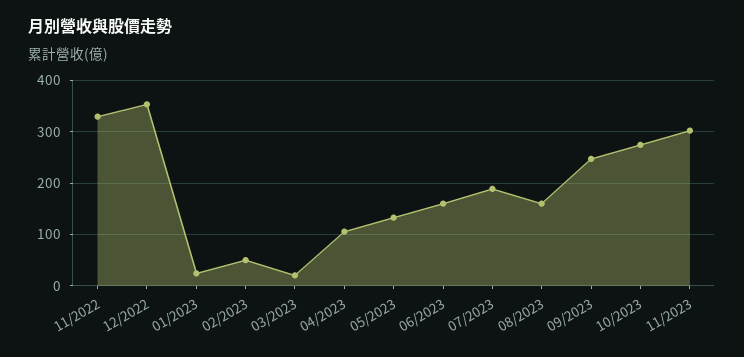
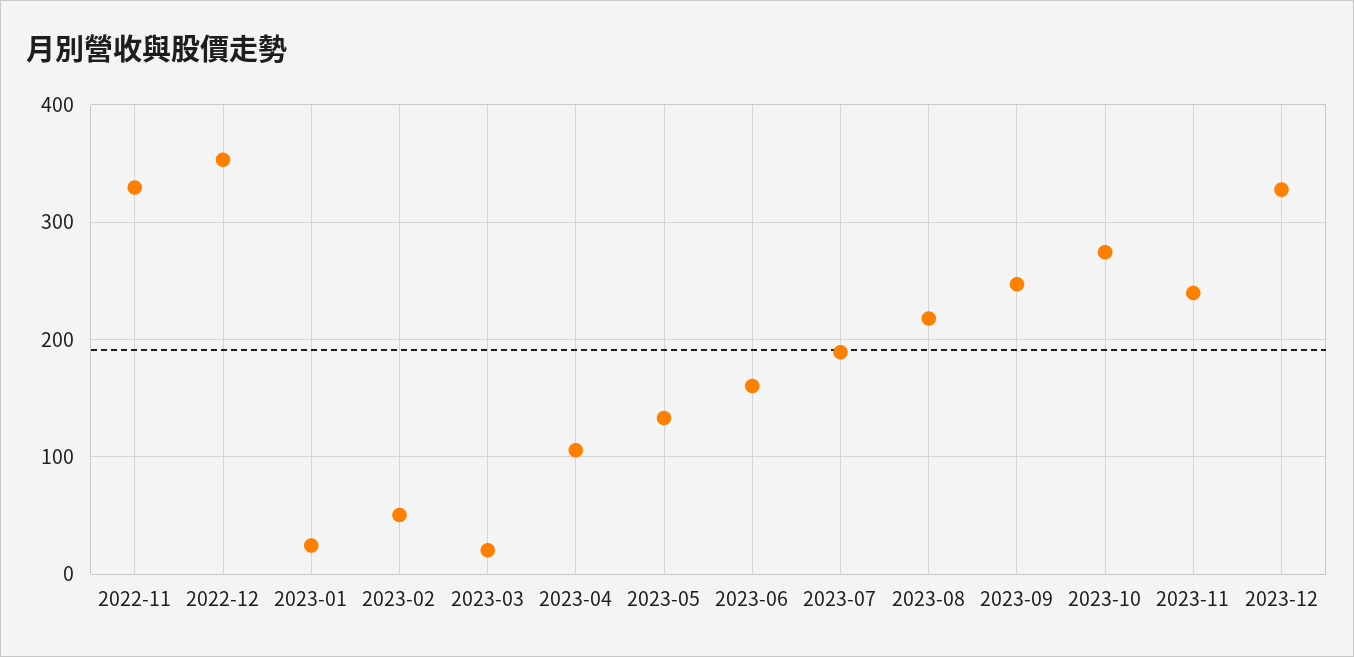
08/2023: 160 -> 220
11/2023: 300 -> 240
2023-12: none -> 330

